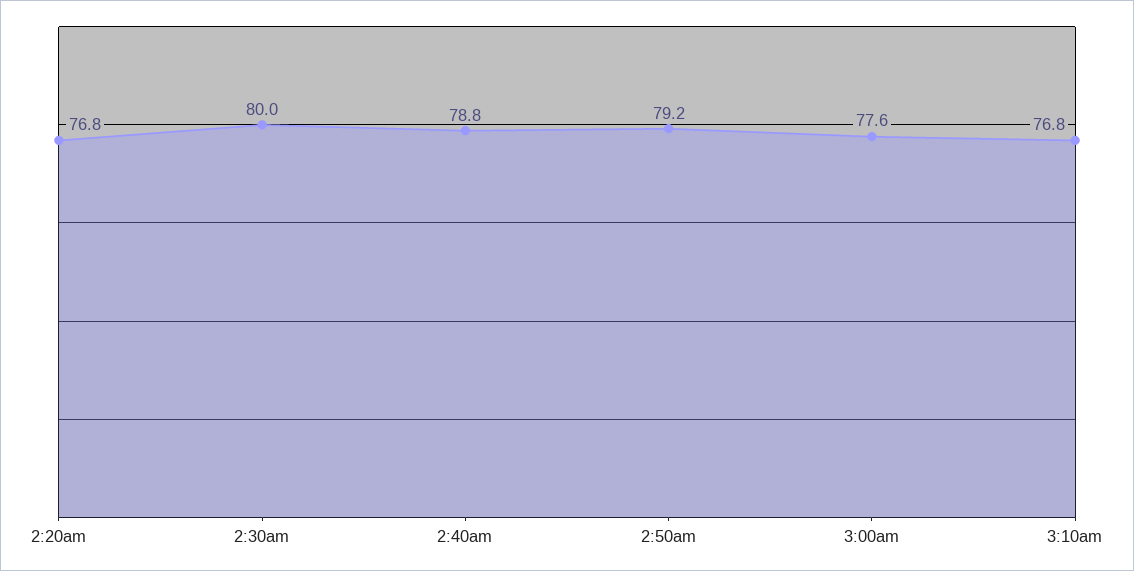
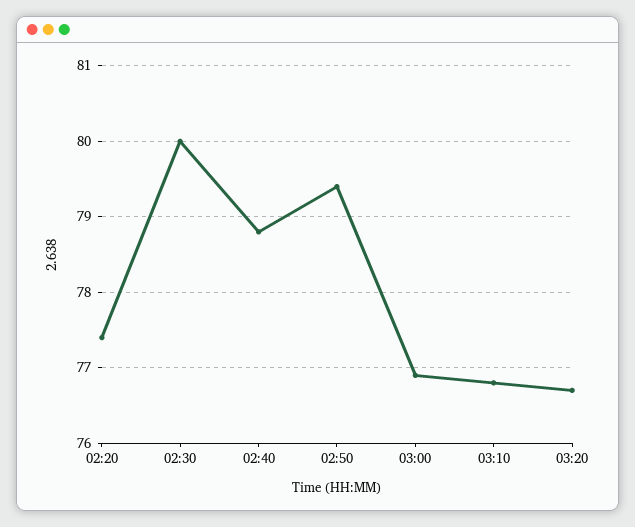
2:20am: 76.8 -> 77.4
2:50am: 79.2 -> 79.4
3:00am: 77.6 -> 76.9
03:20: none -> 76.7

